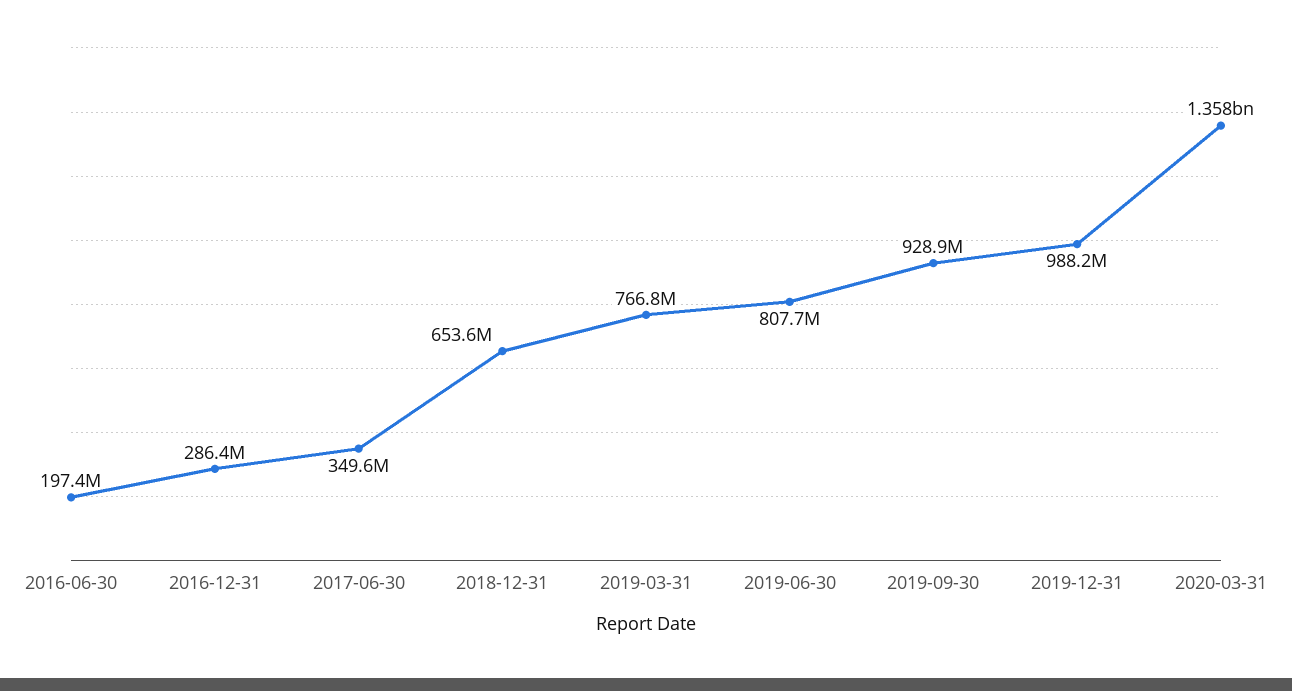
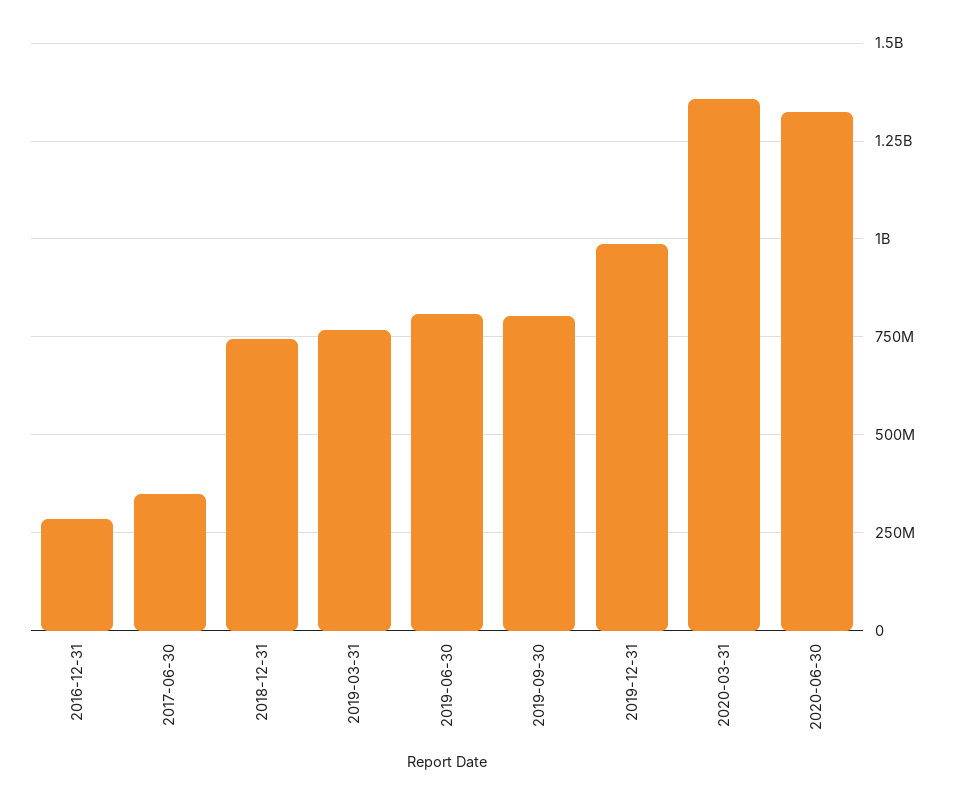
2016-06-30: 197400000 -> none
2018-12-31: 653600000 -> 750000000
2019-09-30: 928900000 -> 800000000
2020-06-30: none -> 1325000000

